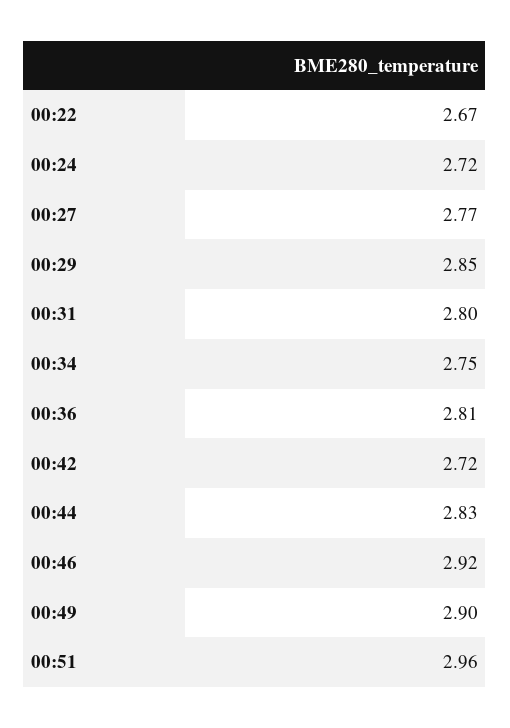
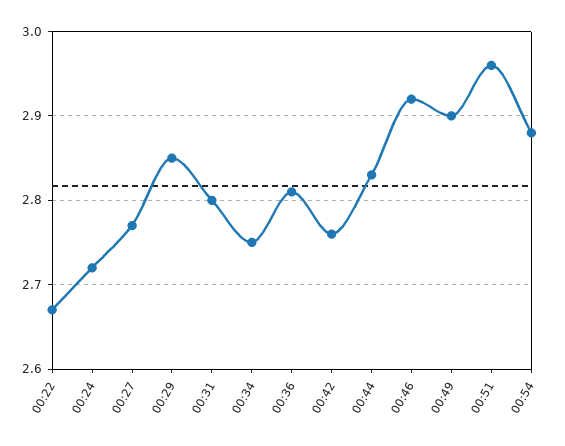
00:42: 2.72 -> 2.76
00:54: none -> 2.88

